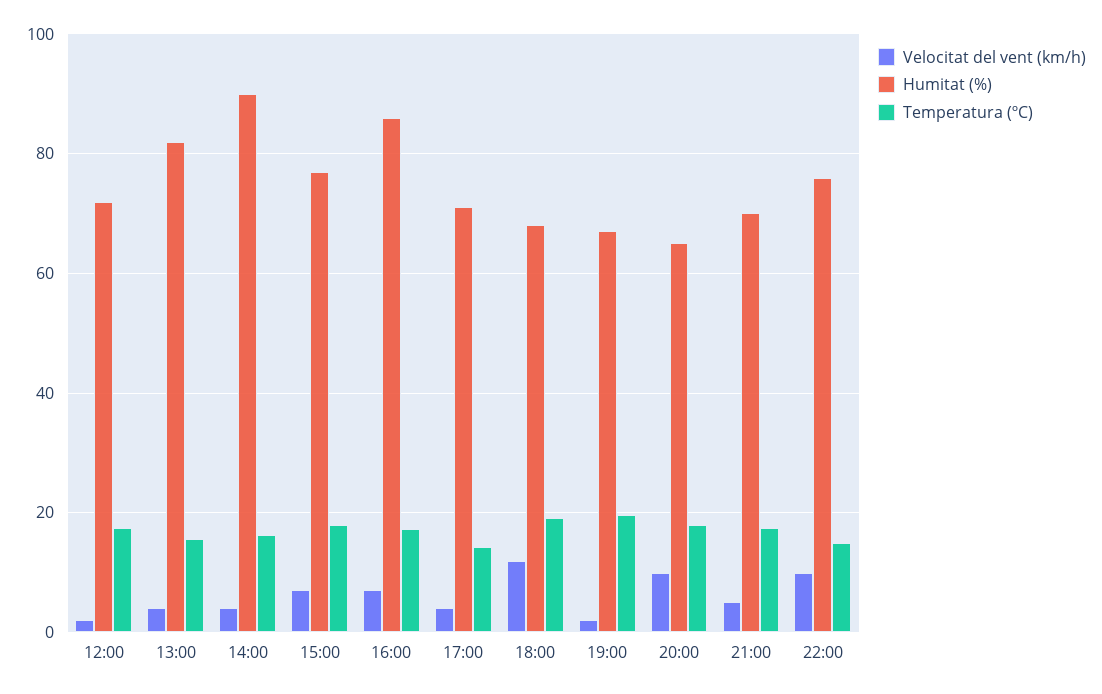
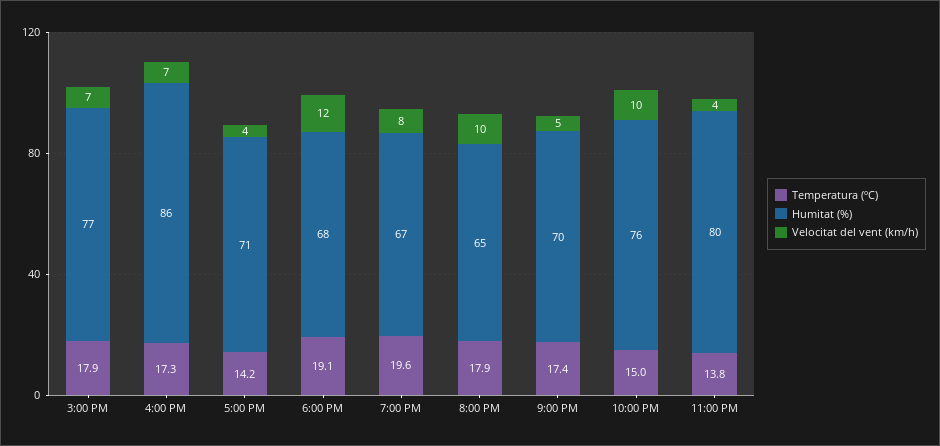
Velocitat del vent (km/h), 12:00: 2 -> none
Humitat (%), 12:00: 72 -> none
Temperatura (ºC), 12:00: 18 -> none
Velocitat del vent (km/h), 13:00: 4 -> none
Humitat (%), 13:00: 82 -> none
Temperatura (ºC), 13:00: 16 -> none
Velocitat del vent (km/h), 14:00: 4 -> none
Humitat (%), 14:00: 90 -> none
Temperatura (ºC), 14:00: 16 -> none
Velocitat del vent (km/h), 19:00: 2 -> 8
Temperatura (ºC), 11:00 PM: none -> 13.8
Humitat (%), 11:00 PM: none -> 80
Velocitat del vent (km/h), 11:00 PM: none -> 4

